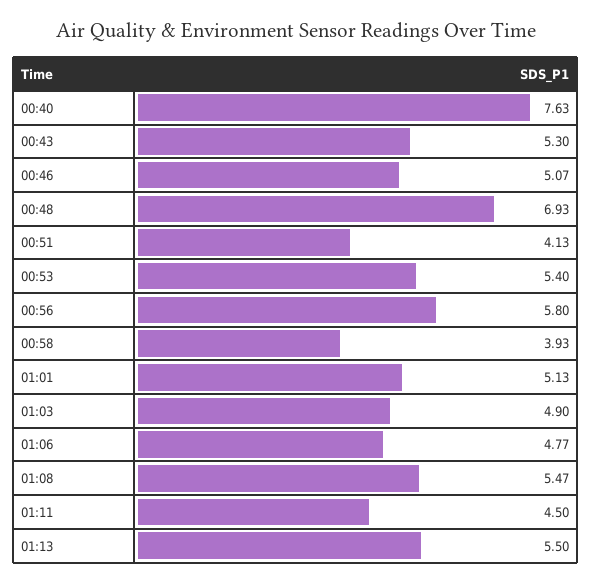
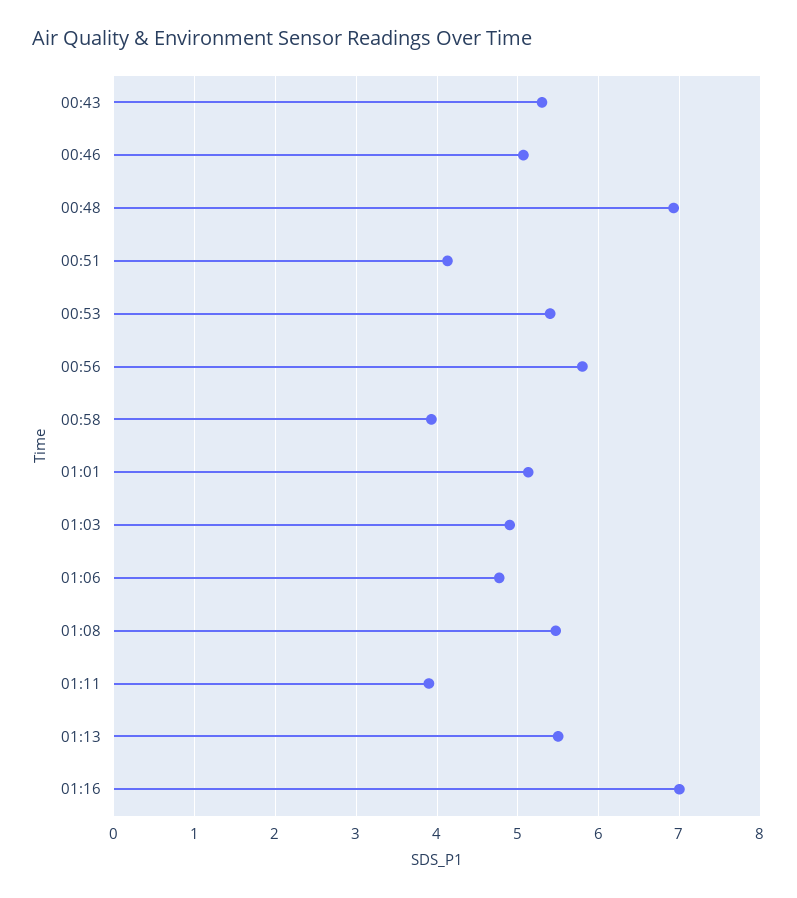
00:40: 7.63 -> none
01:11: 4.5 -> 3.9
01:16: none -> 7

